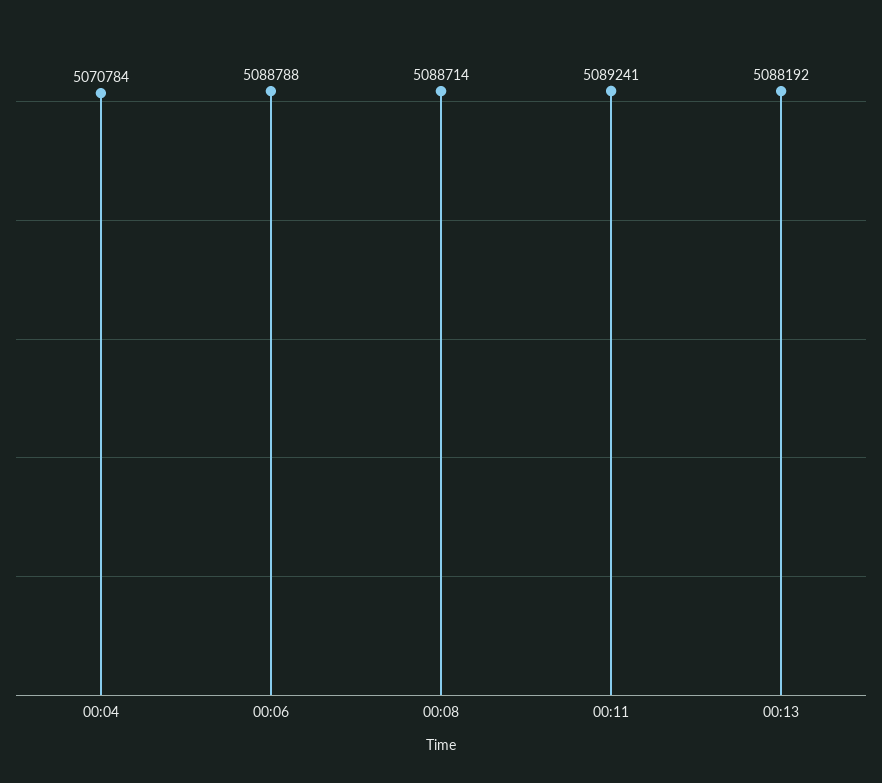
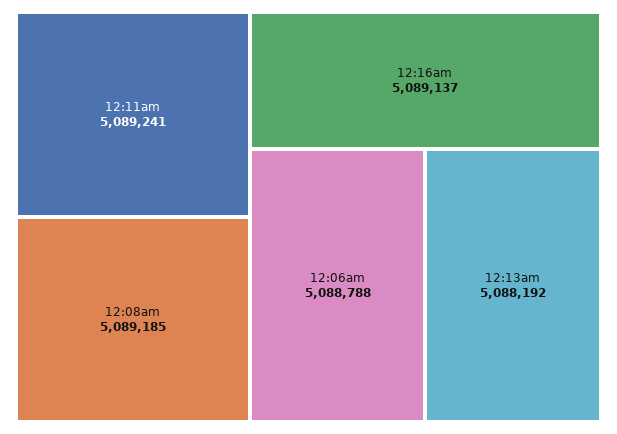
00:04: 5070784 -> none
00:08: 5088714 -> 5089185
12:16am: none -> 5089137

